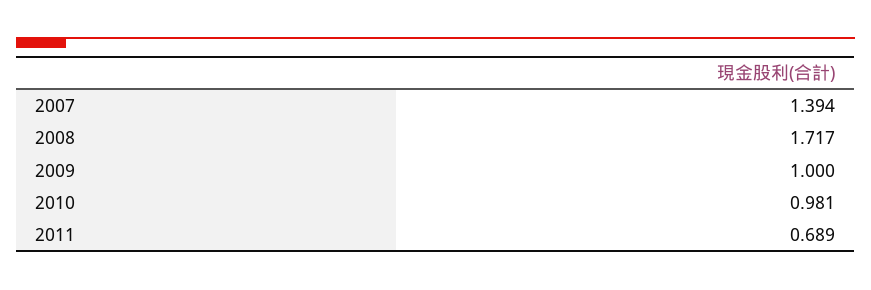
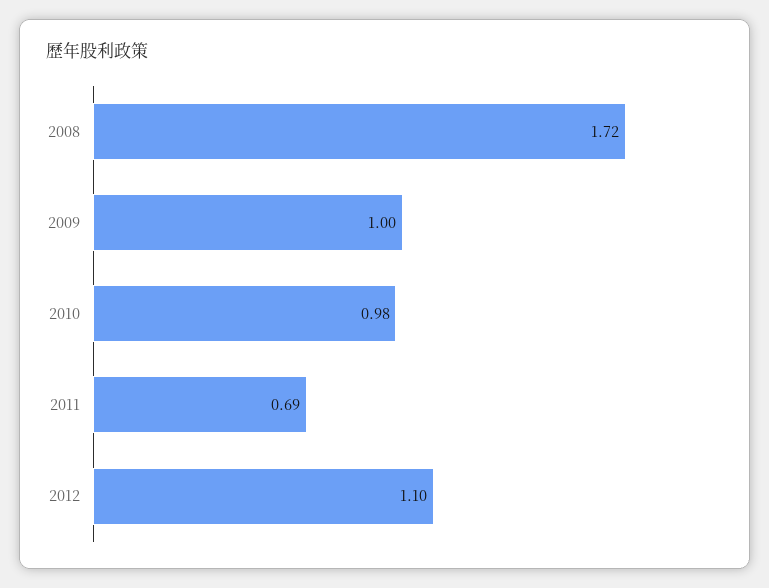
2007: 1.394 -> none
2012: none -> 1.1

